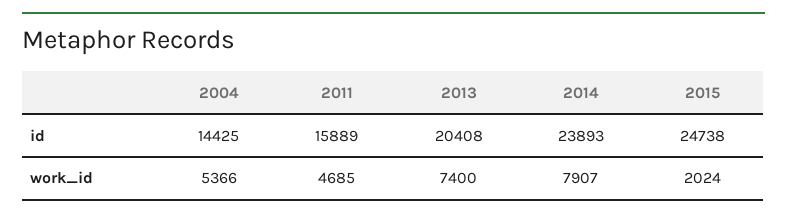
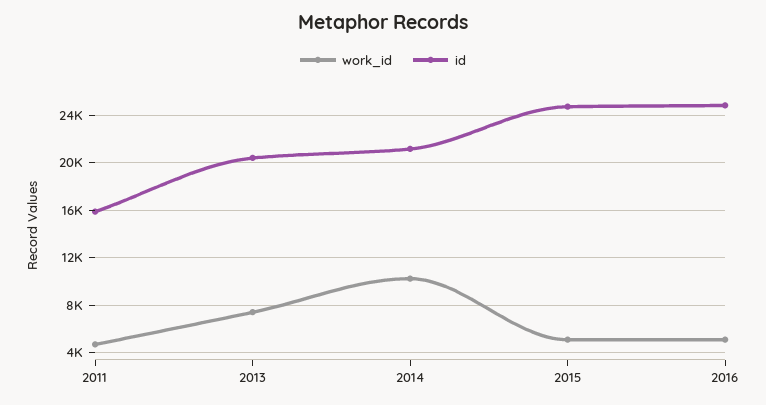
id, 2004: 14425 -> none
id, 2014: 23893 -> 21000
work_id, 2004: 5366 -> none
work_id, 2014: 7907 -> 10000
work_id, 2015: 2024 -> 5000
work_id, 2016: none -> 5000
id, 2016: none -> 25000

